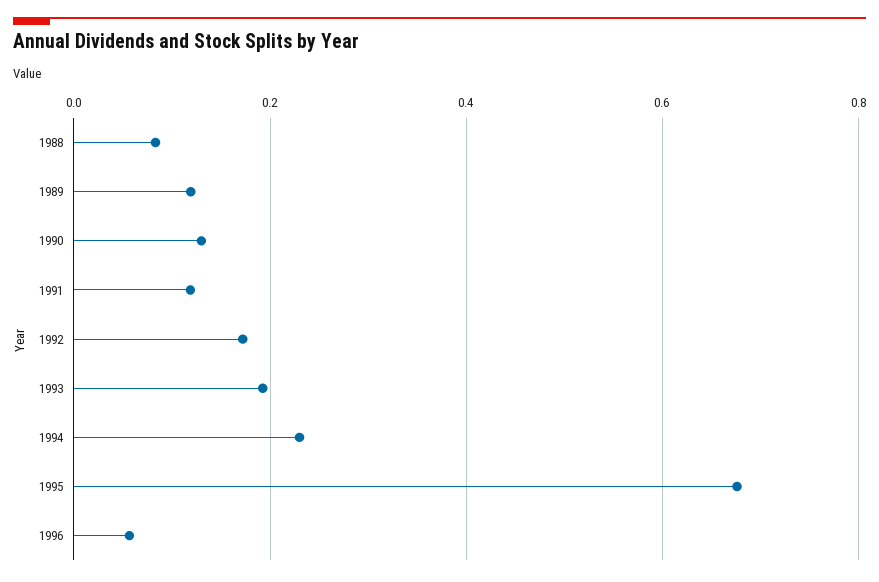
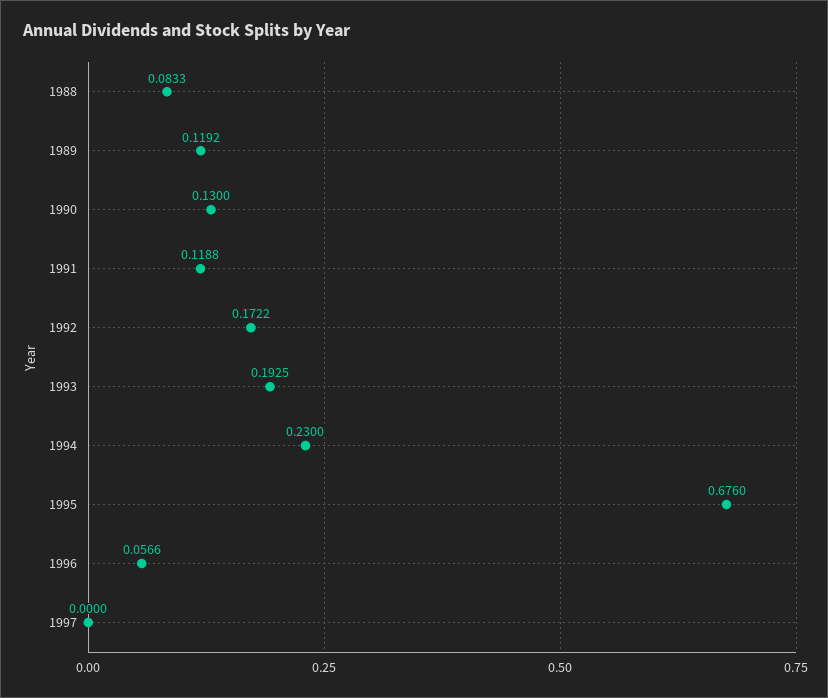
1997: none -> 0

